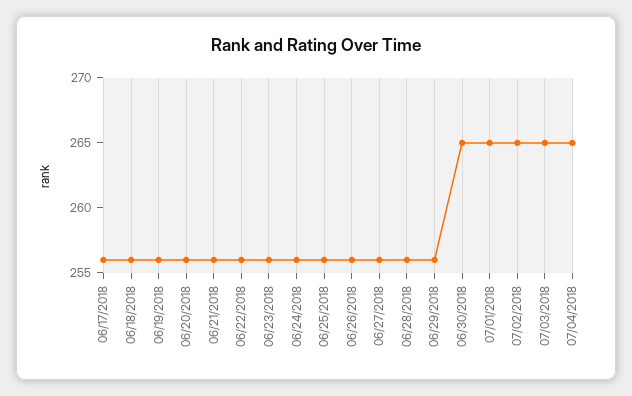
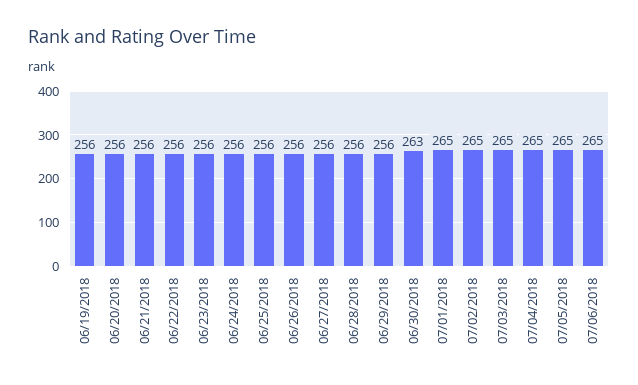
06/17/2018: 256 -> none
06/18/2018: 256 -> none
06/30/2018: 265 -> 263
07/05/2018: none -> 265
07/06/2018: none -> 265

